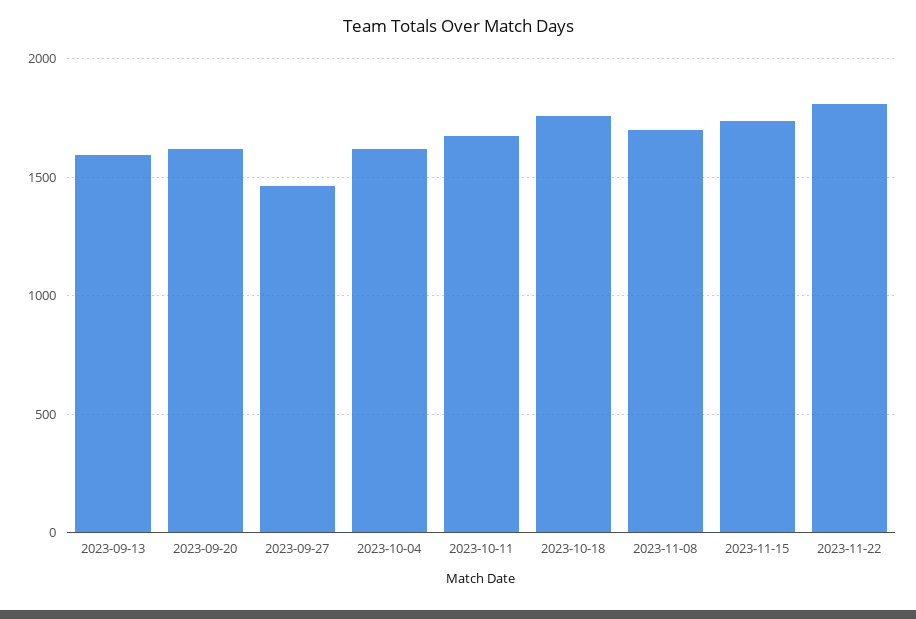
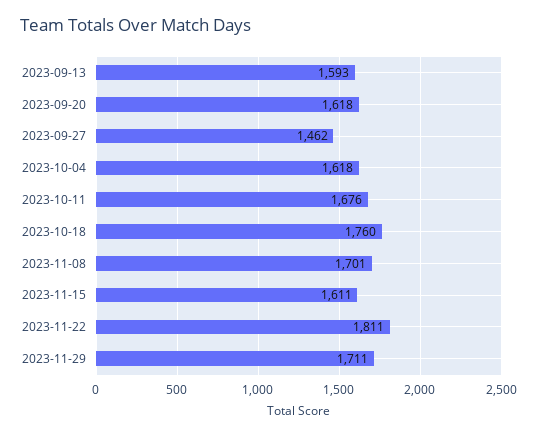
2023-11-15: 1750 -> 1611
2023-11-29: none -> 1711

